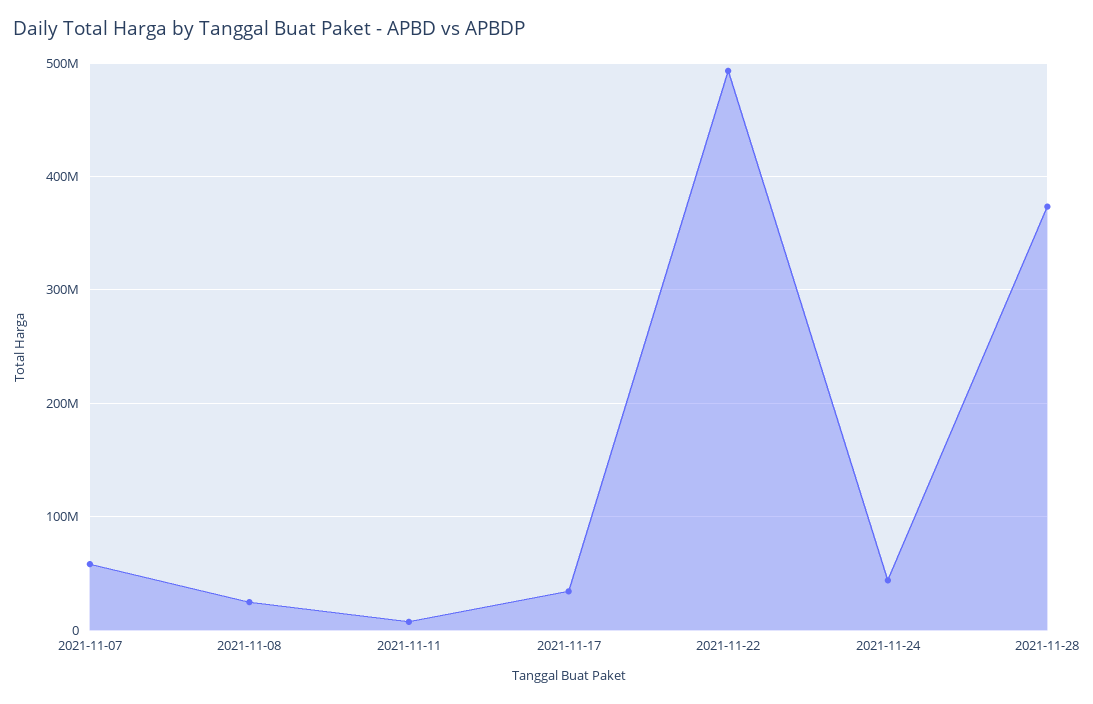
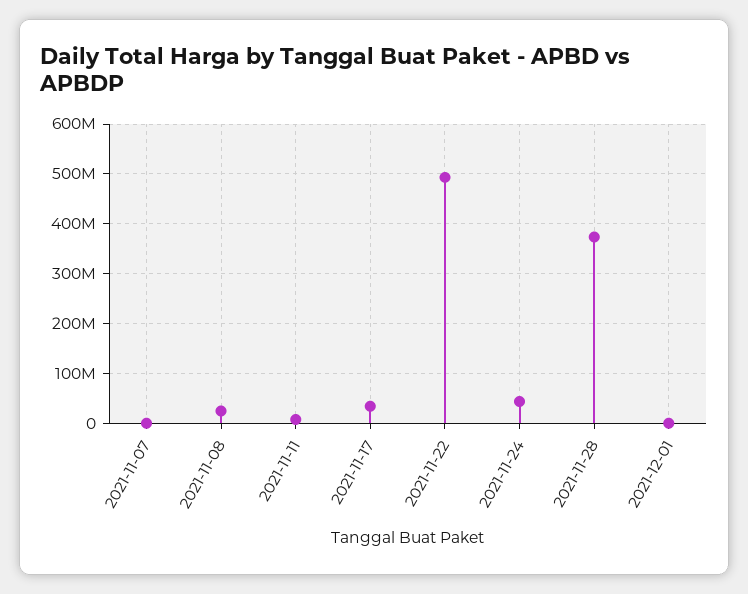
2021-11-07: 60000000 -> 0
2021-12-01: none -> 0

